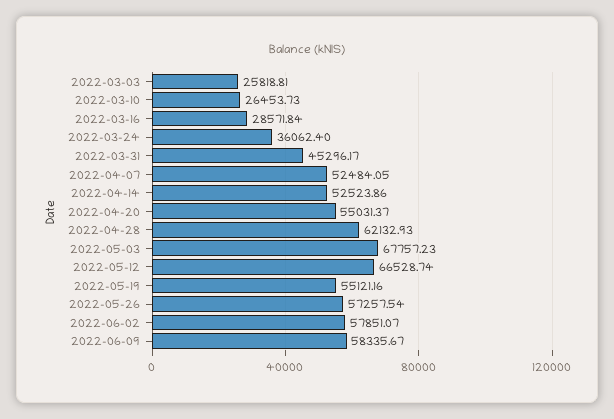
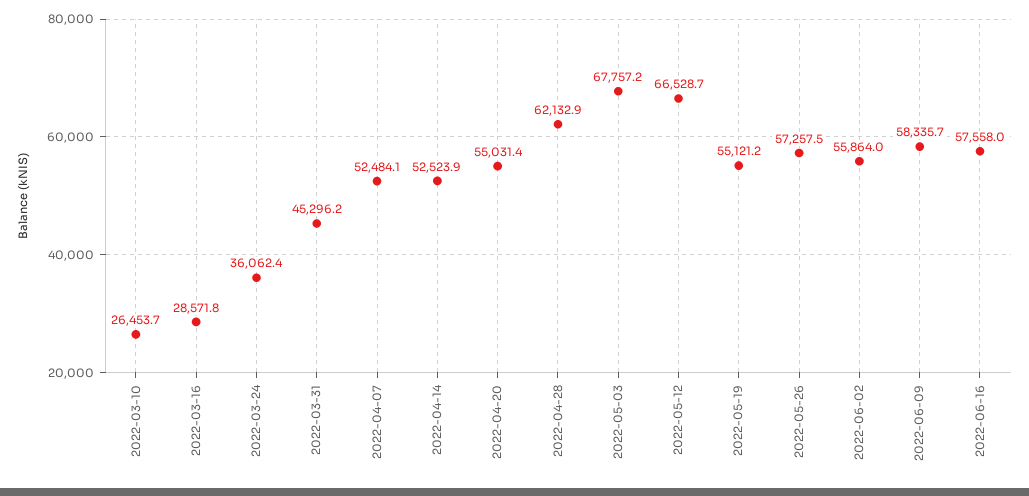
2022-03-03: 25818.81 -> none
2022-06-02: 57851.07 -> 55864
2022-06-16: none -> 57558

